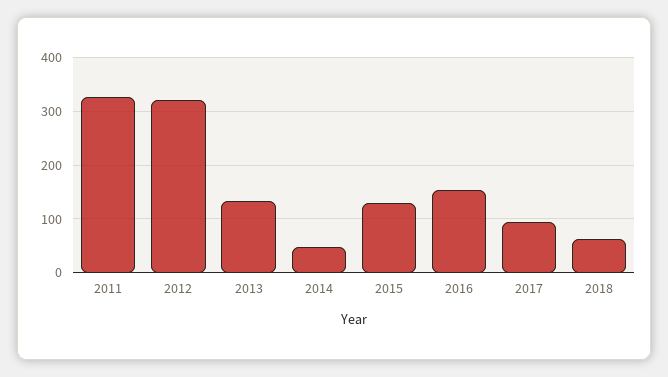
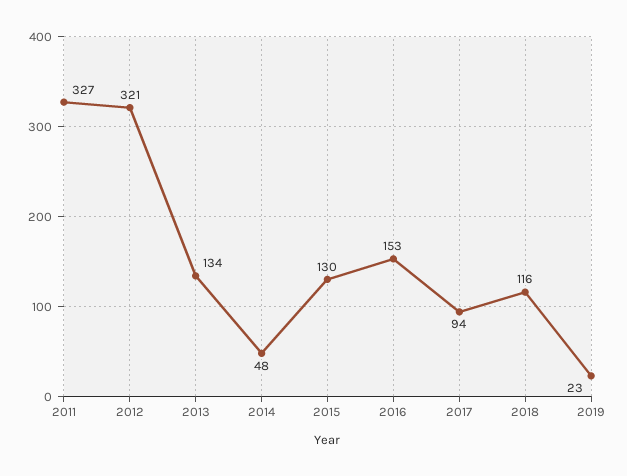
2018: 60 -> 116
2019: none -> 23

